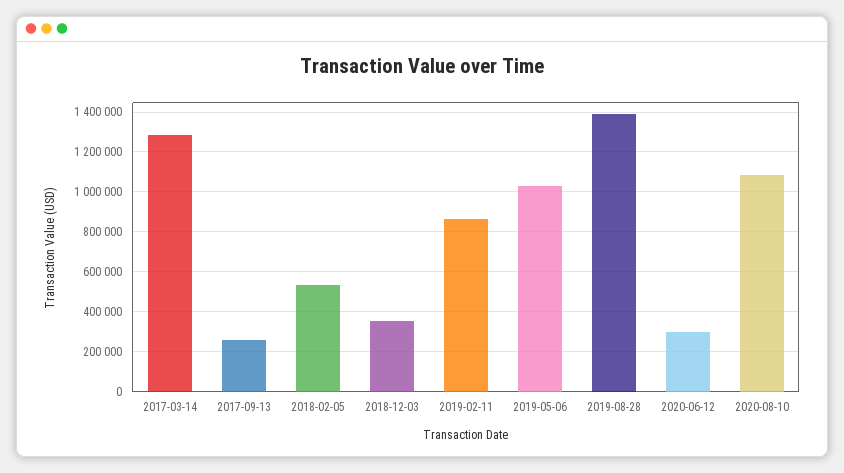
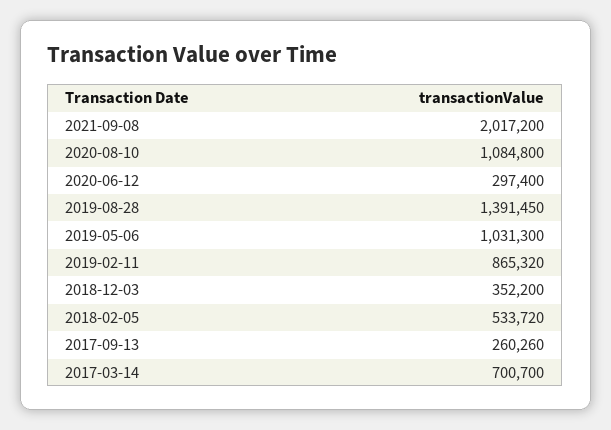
2017-03-14: 1300000 -> 700700
2021-09-08: none -> 2017200

